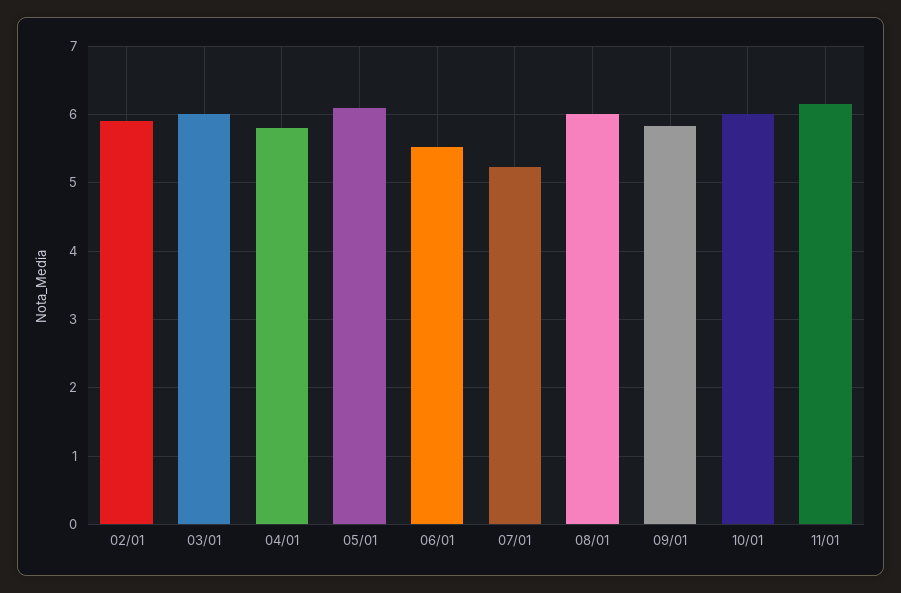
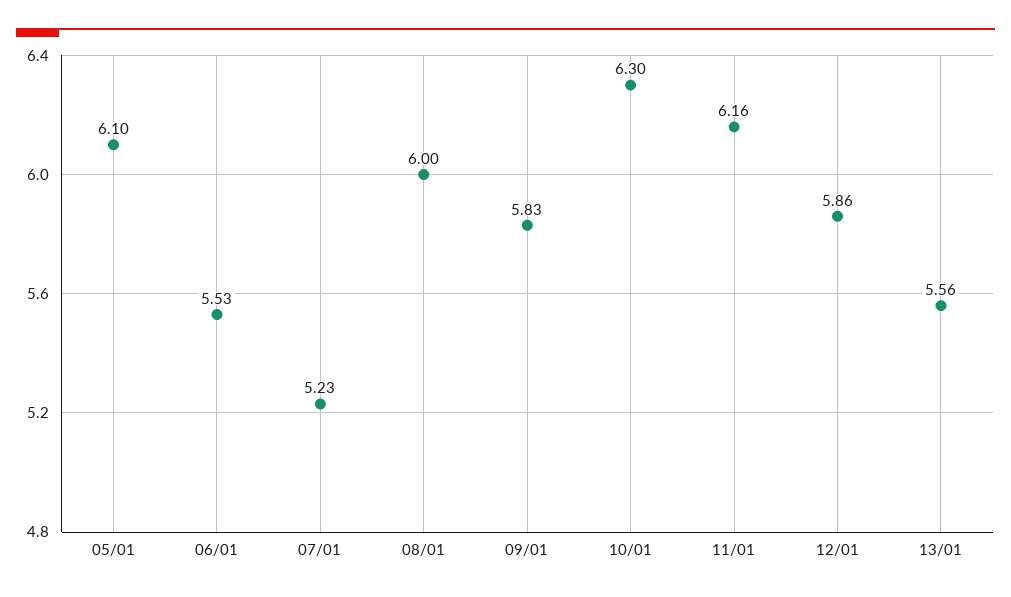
02/01: 5.9 -> none
03/01: 6 -> none
04/01: 5.8 -> none
10/01: 6 -> 6.3
12/01: none -> 5.86
13/01: none -> 5.56

